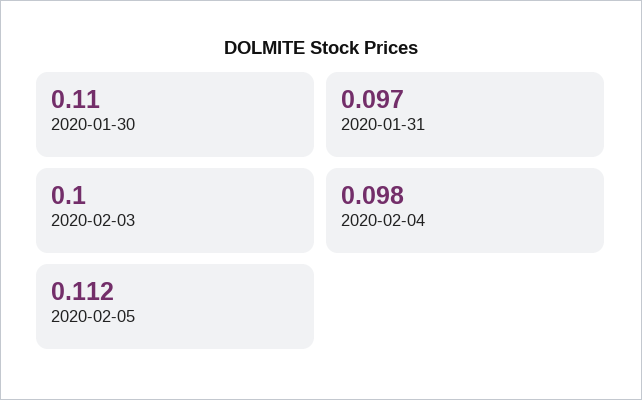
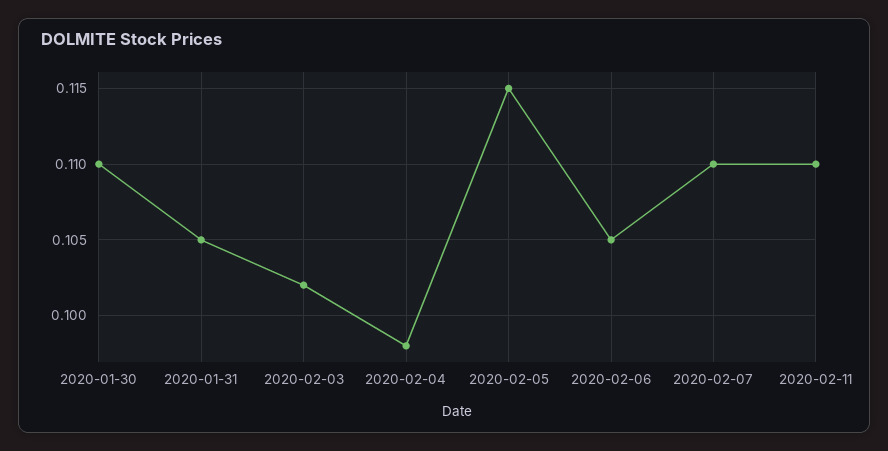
2020-01-31: 0.097 -> 0.105
2020-02-03: 0.1 -> 0.102
2020-02-05: 0.112 -> 0.115
2020-02-06: none -> 0.105
2020-02-07: none -> 0.11
2020-02-11: none -> 0.11

